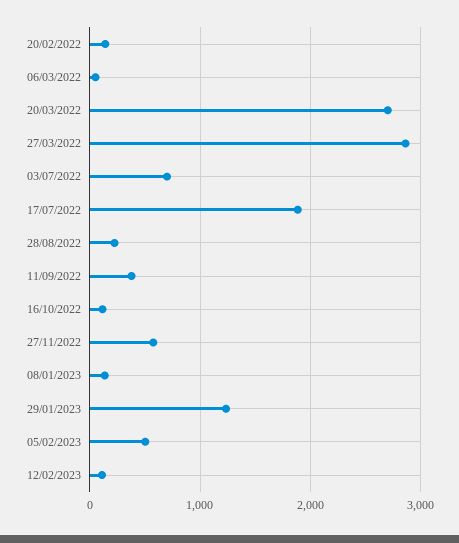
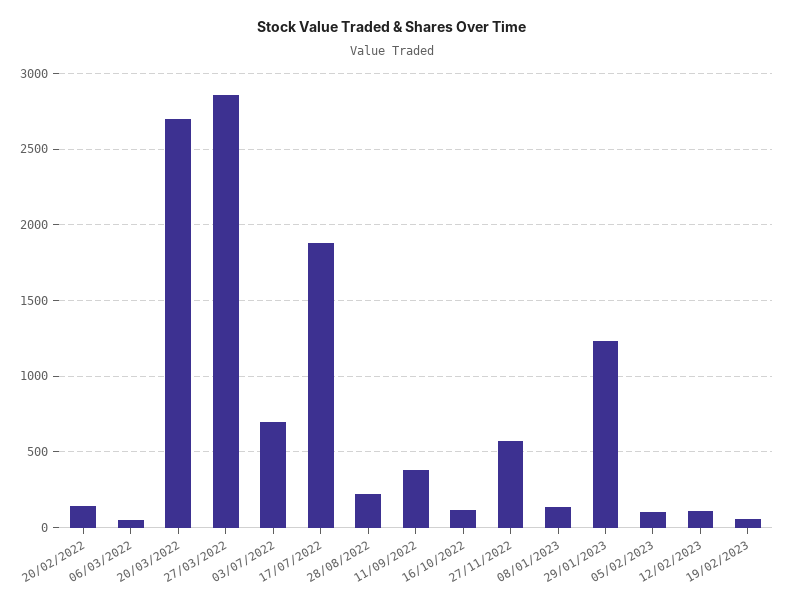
05/02/2023: 500 -> 100
19/02/2023: none -> 50

